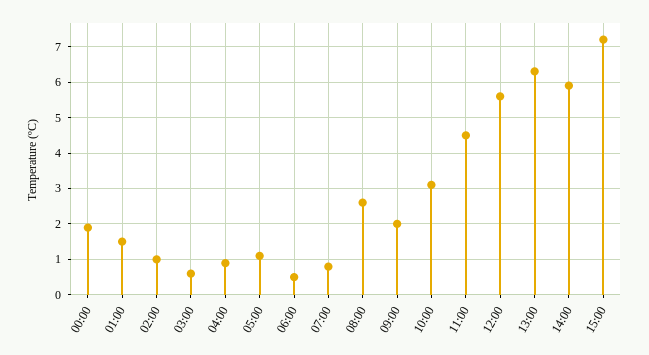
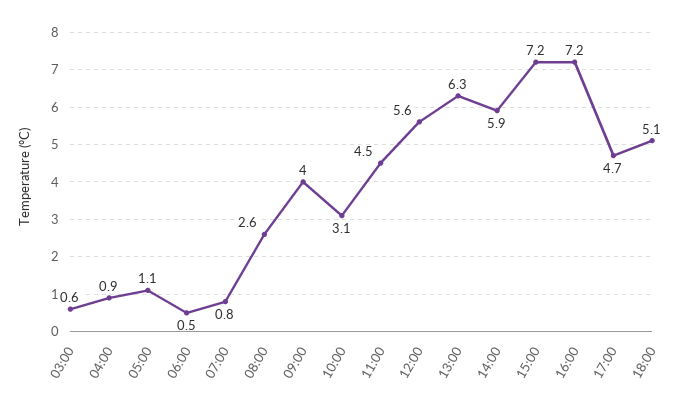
00:00: 2 -> none
01:00: 1.5 -> none
02:00: 1 -> none
09:00: 2 -> 4
16:00: none -> 7.2
17:00: none -> 4.7
18:00: none -> 5.1

